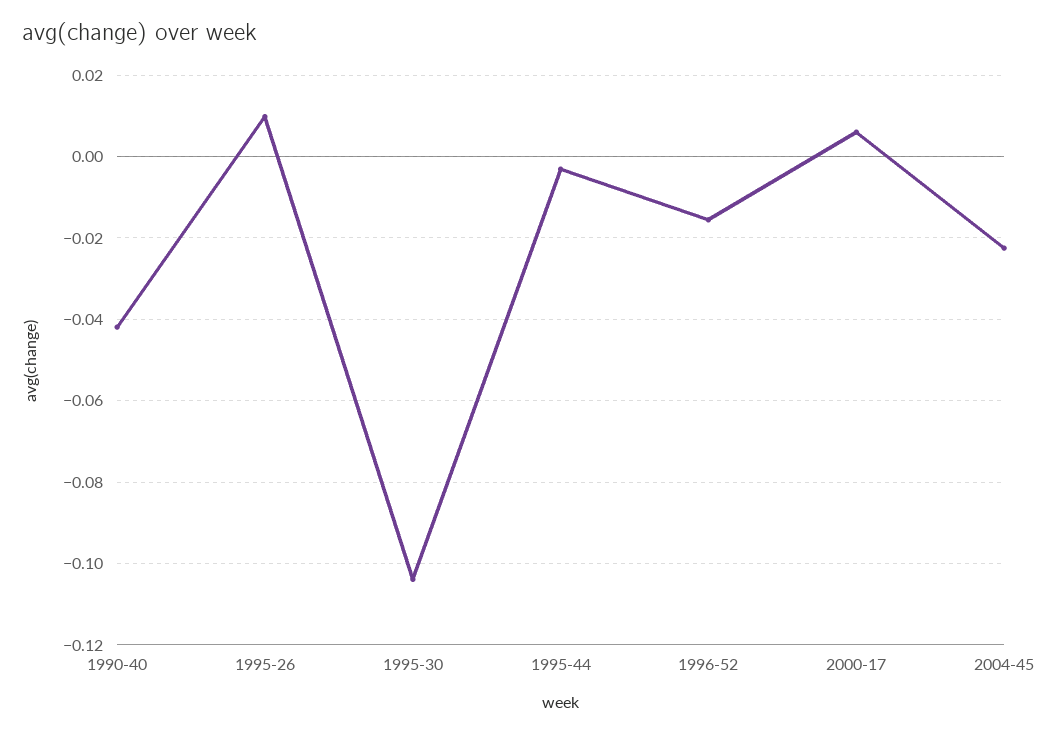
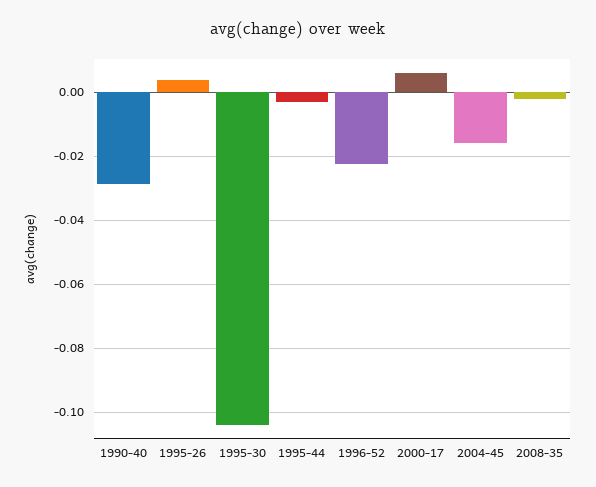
1990-40: -0.042 -> -0.028
1995-26: 0.01 -> 0.004
1996-52: -0.016 -> -0.022
2004-45: -0.022 -> -0.016
2008-35: none -> -0.002

